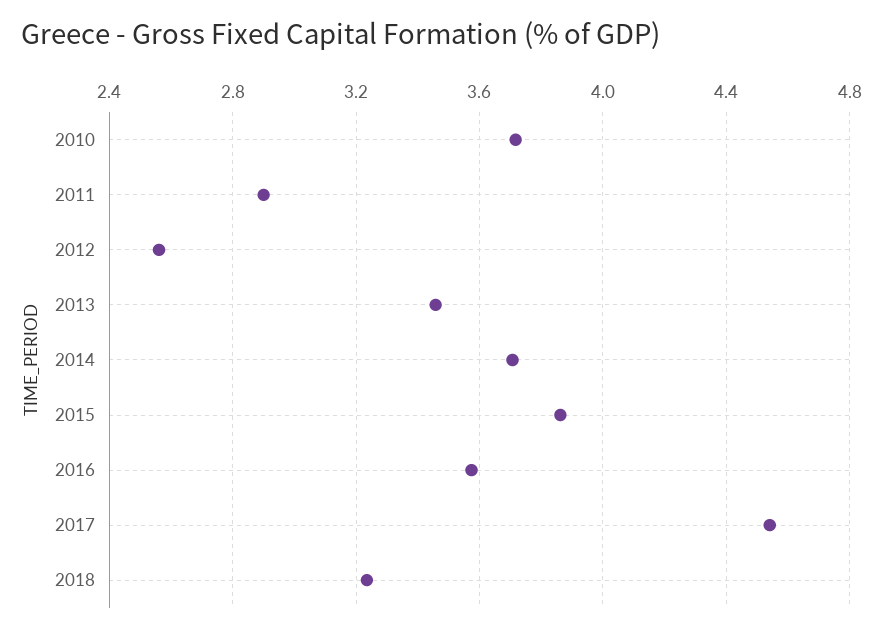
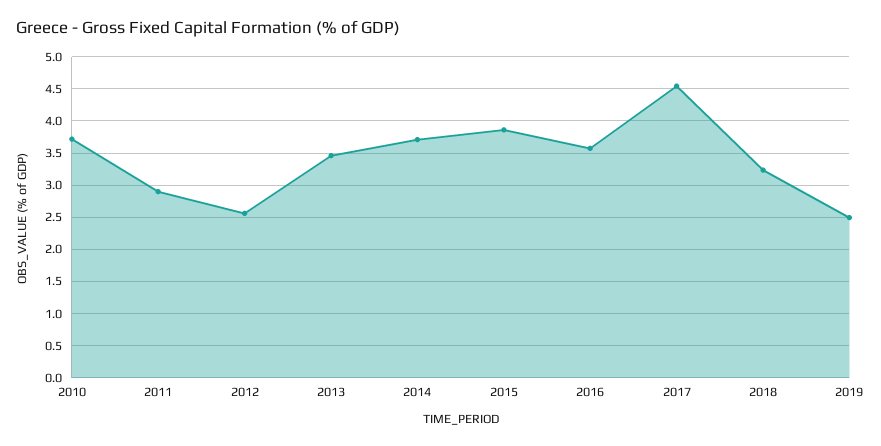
2019: none -> 2.5

